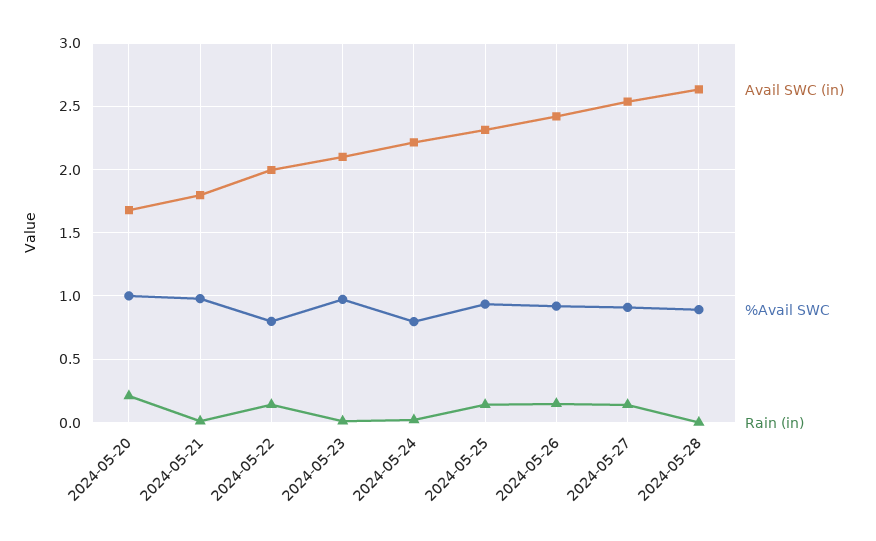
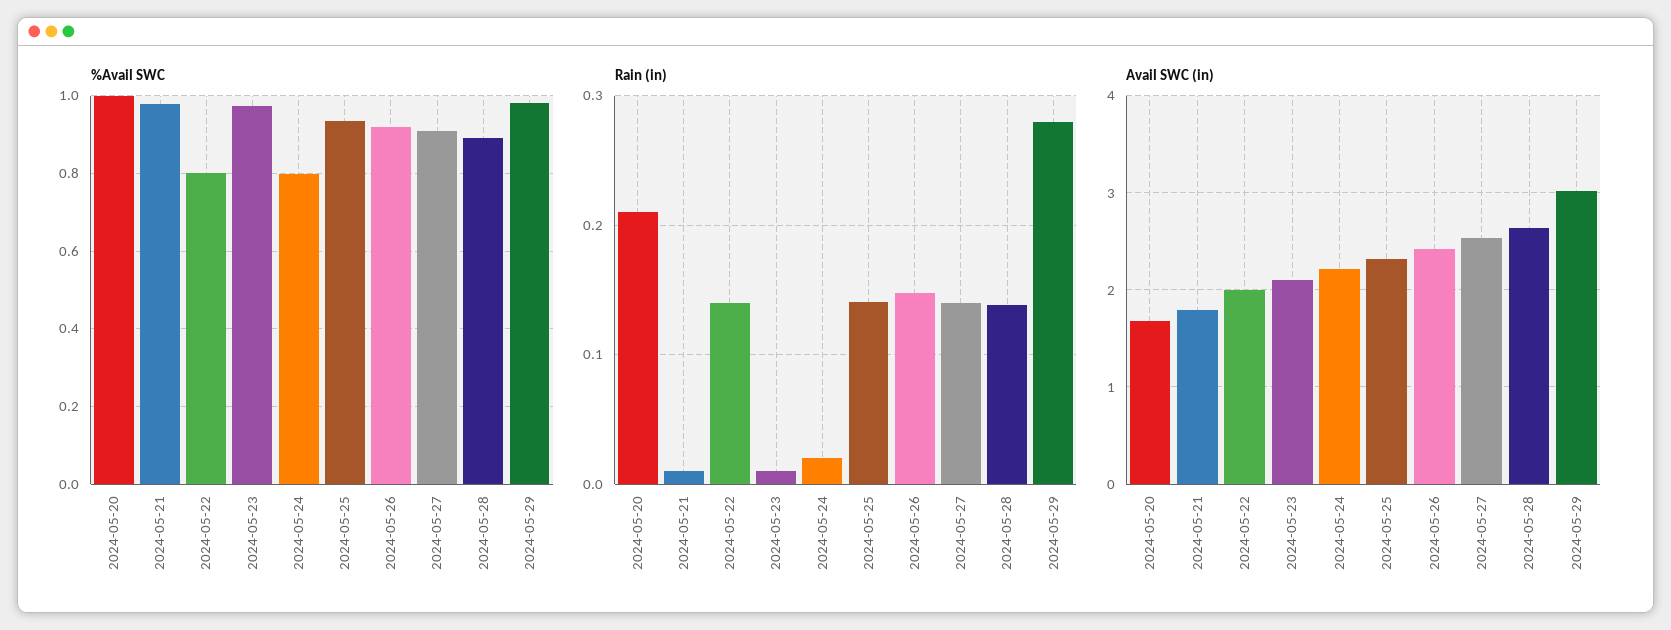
Rain (in), 2024-05-28: 0 -> 0.14
%Avail SWC, 2024-05-29: none -> 0.98
Rain (in), 2024-05-29: none -> 0.28
Avail SWC (in), 2024-05-29: none -> 3

